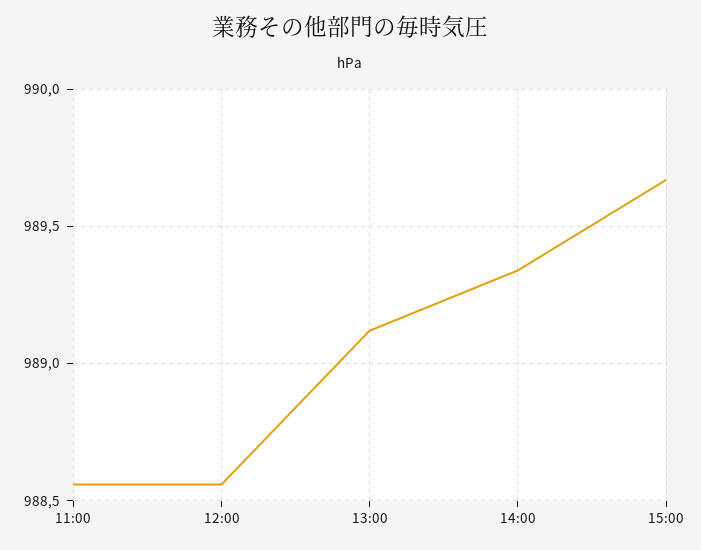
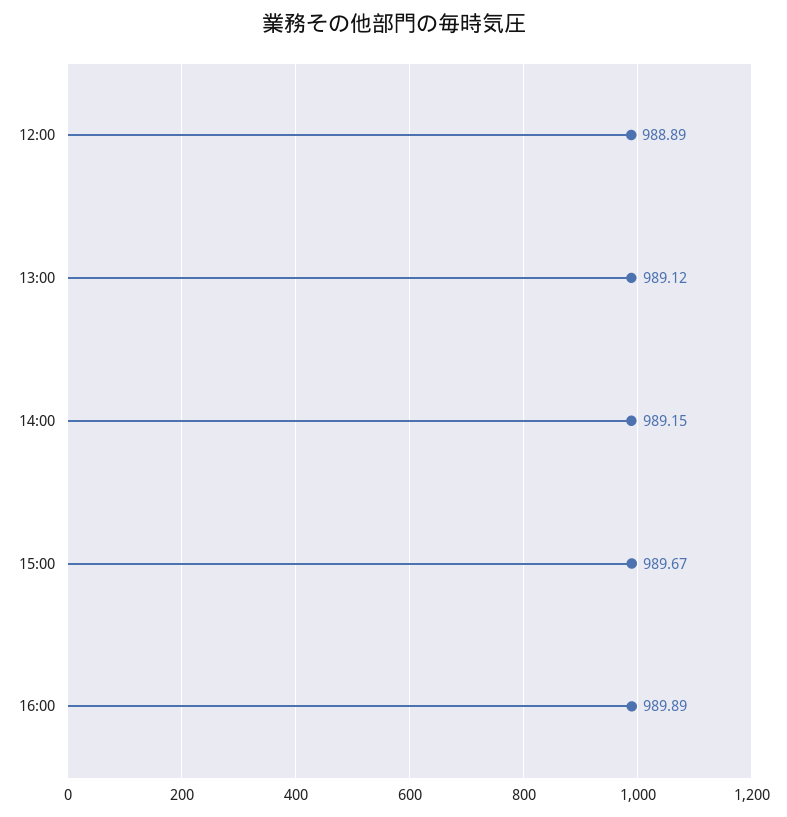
11:00: 988.55 -> none
12:00: 988.55 -> 988.89
14:00: 989.35 -> 989.15
16:00: none -> 989.89

